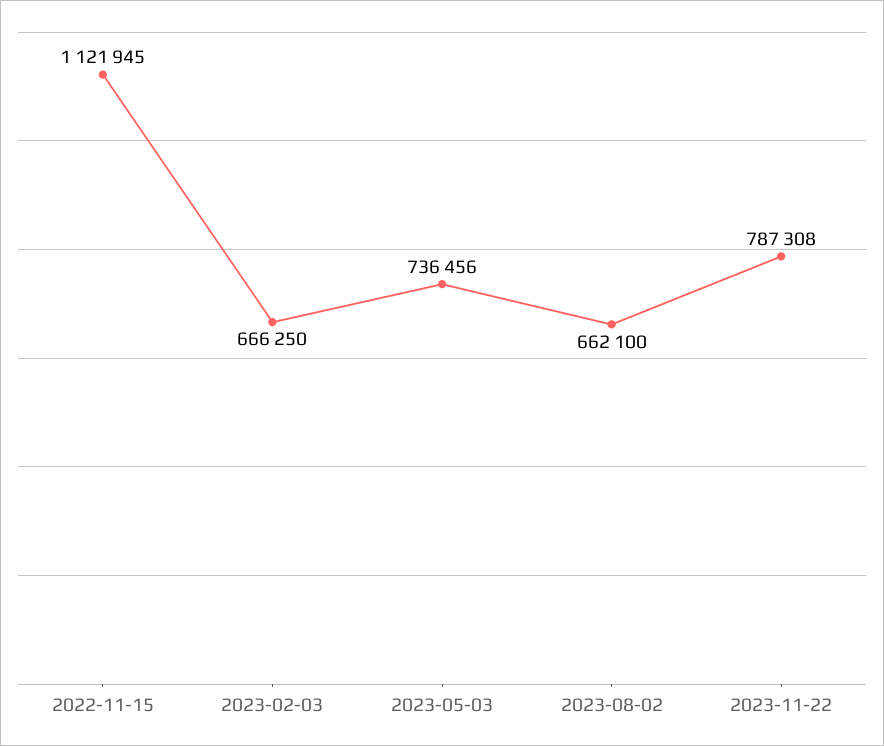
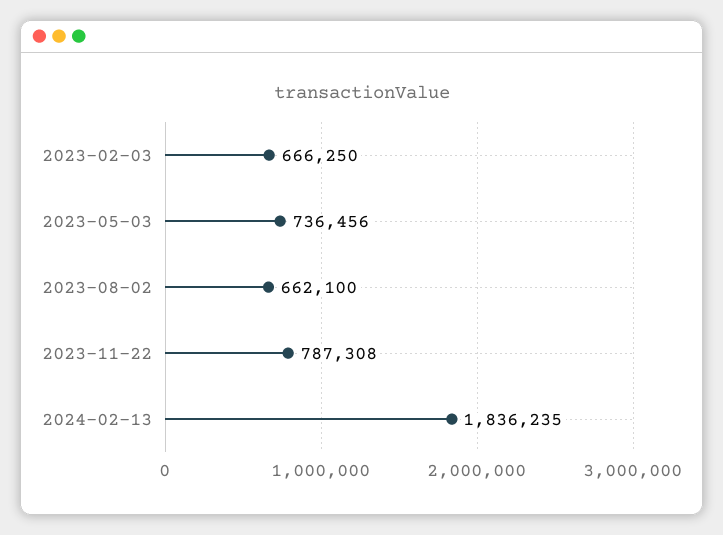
2022-11-15: 1121945 -> none
2024-02-13: none -> 1836235

